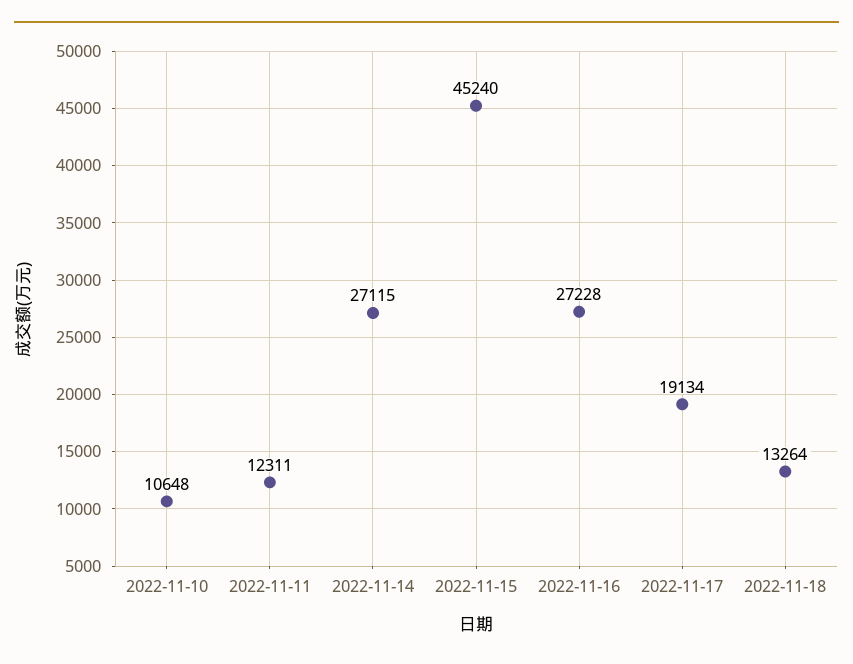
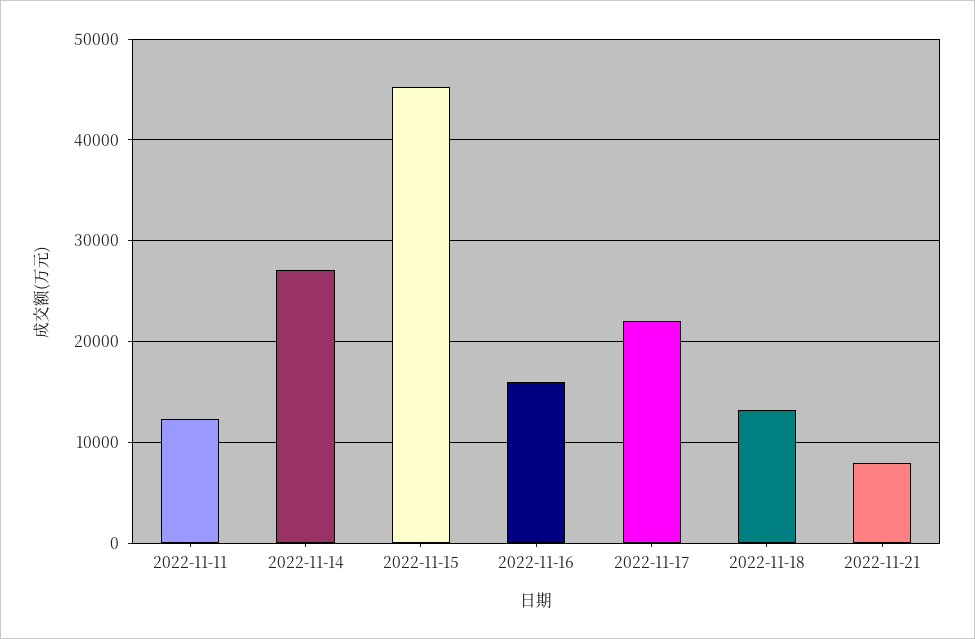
2022-11-10: 10648 -> none
2022-11-16: 27228 -> 16000
2022-11-17: 19134 -> 22000
2022-11-21: none -> 8000

